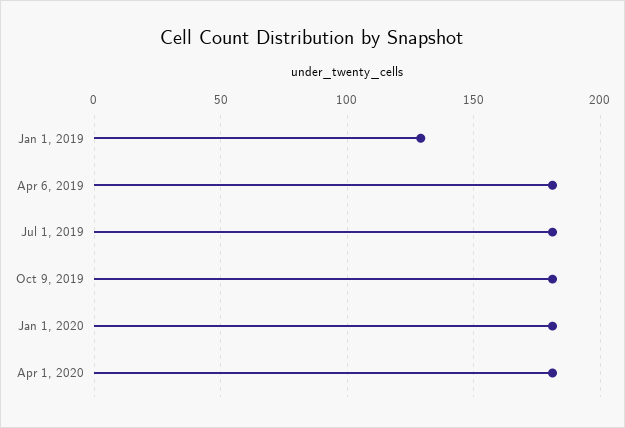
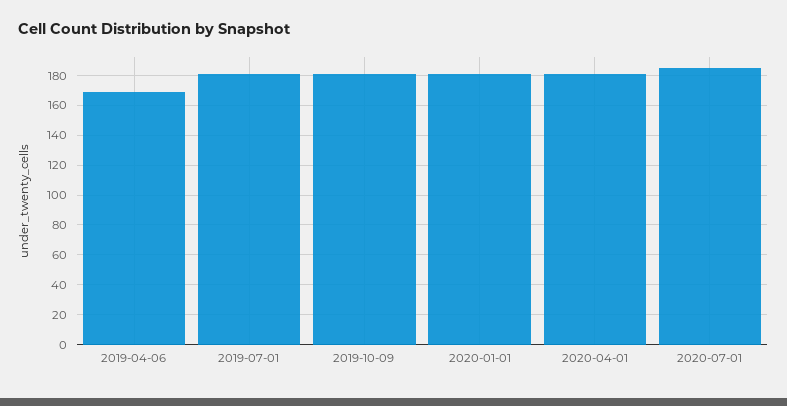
Jan 1, 2019: 130 -> none
Apr 6, 2019: 180 -> 170
2020-07-01: none -> 185

